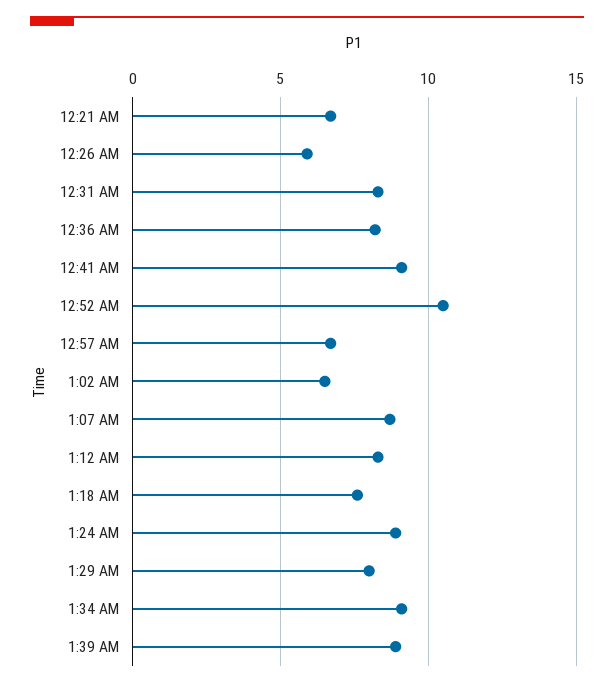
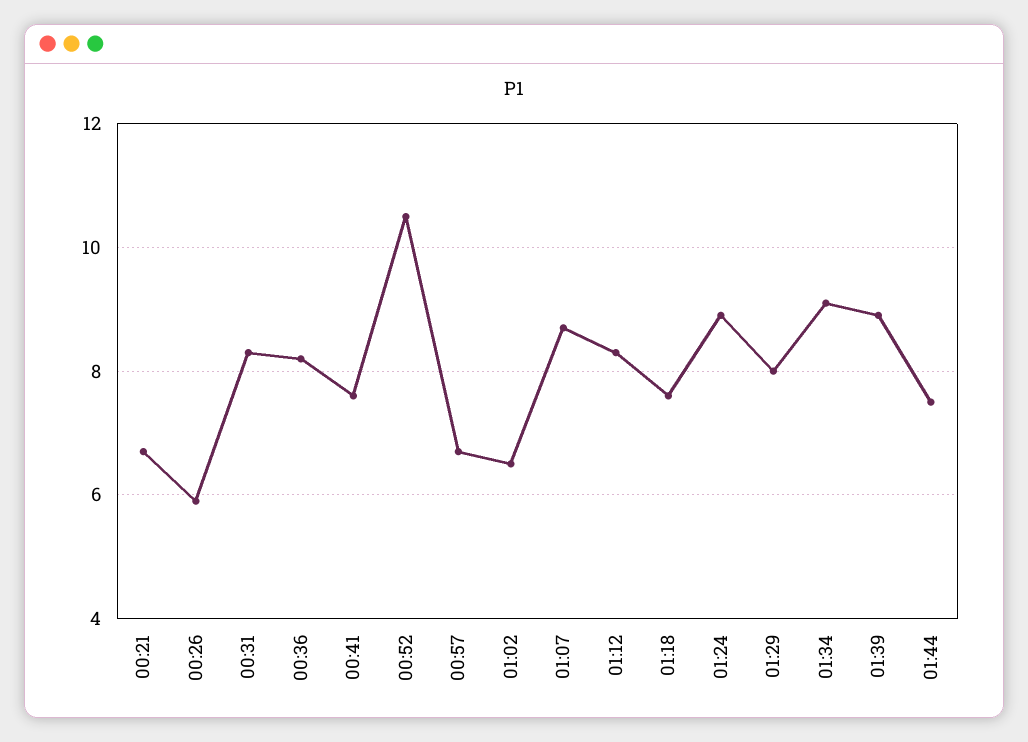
12:41 AM: 9 -> 7.5
01:44: none -> 7.5

